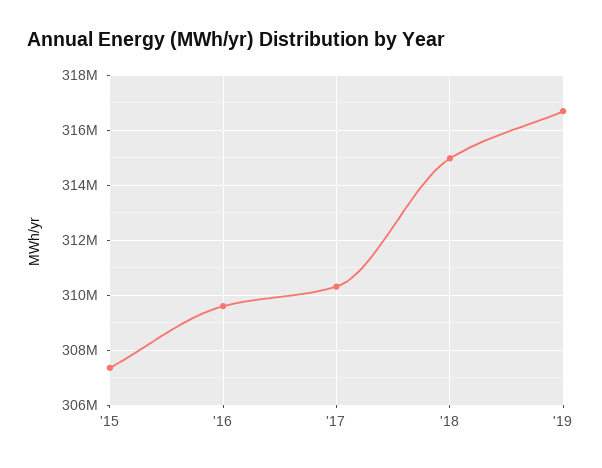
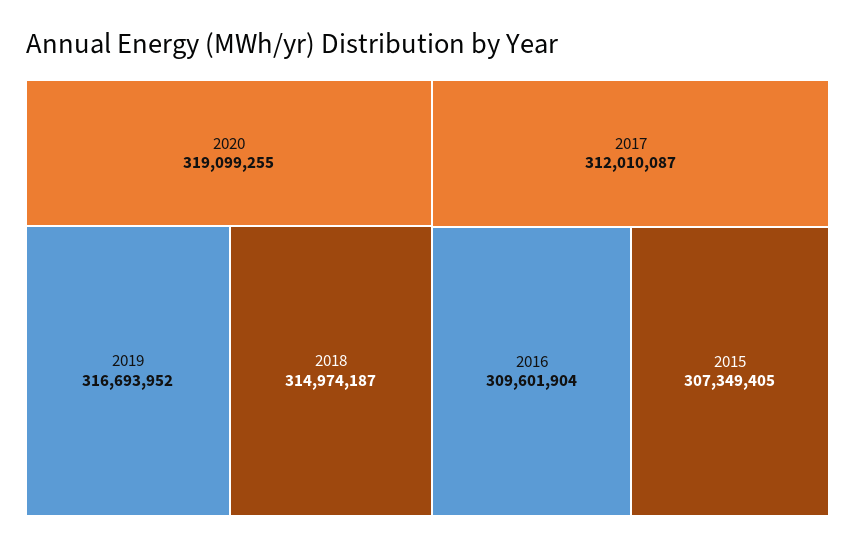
'17: 310250000 -> 312010087
2020: none -> 319099255

